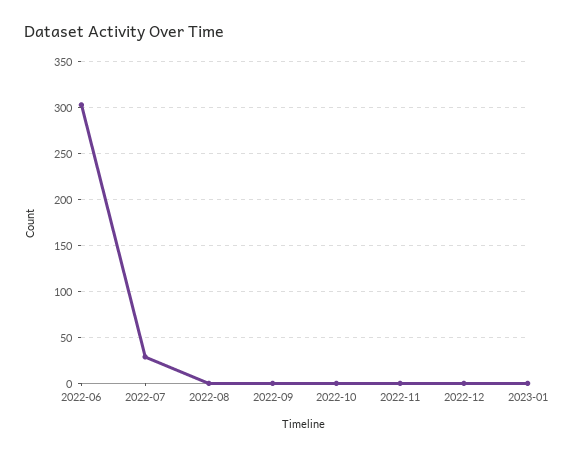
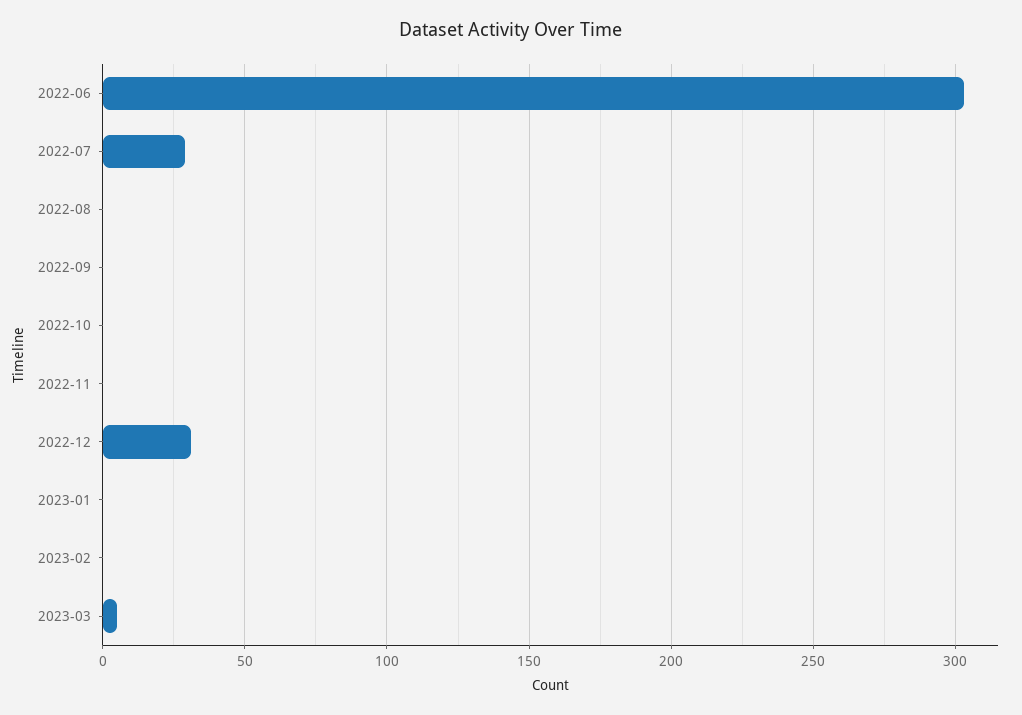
2022-12: 0 -> 30
2023-02: none -> 0
2023-03: none -> 5

